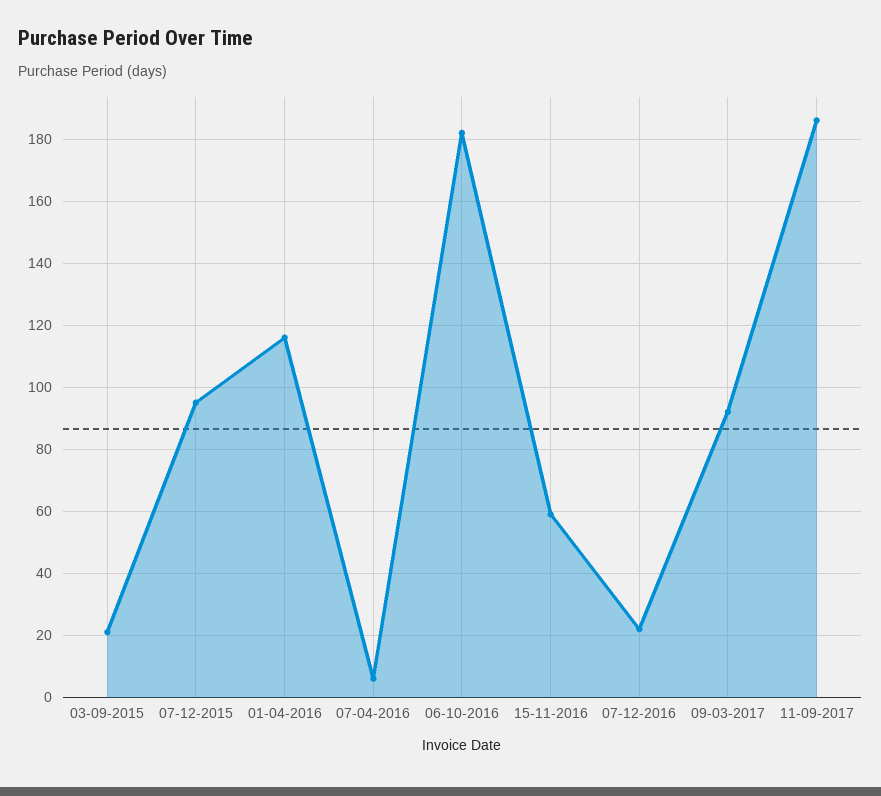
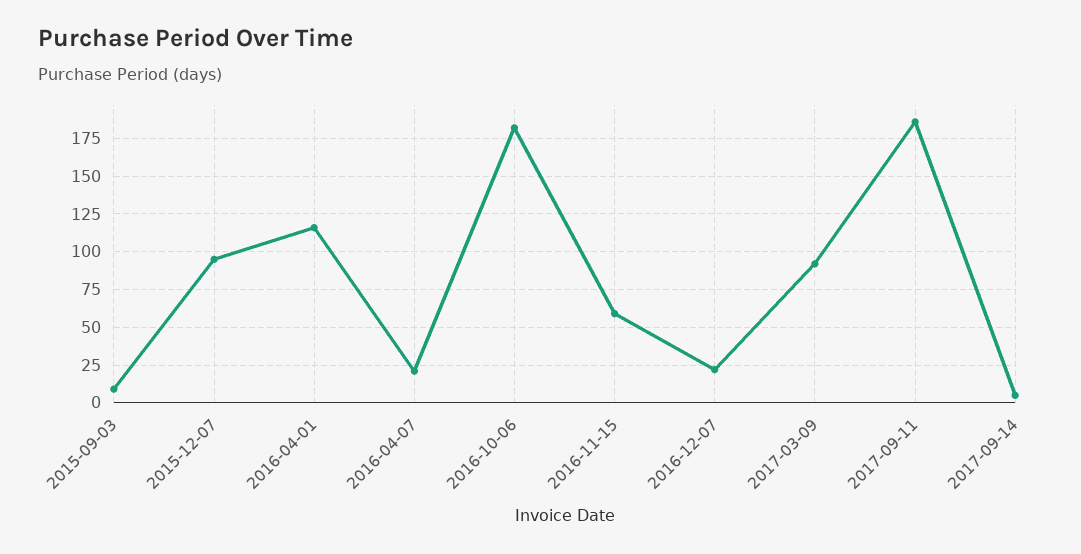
03-09-2015: 20 -> 10
07-04-2016: 5 -> 20
2017-09-14: none -> 5

